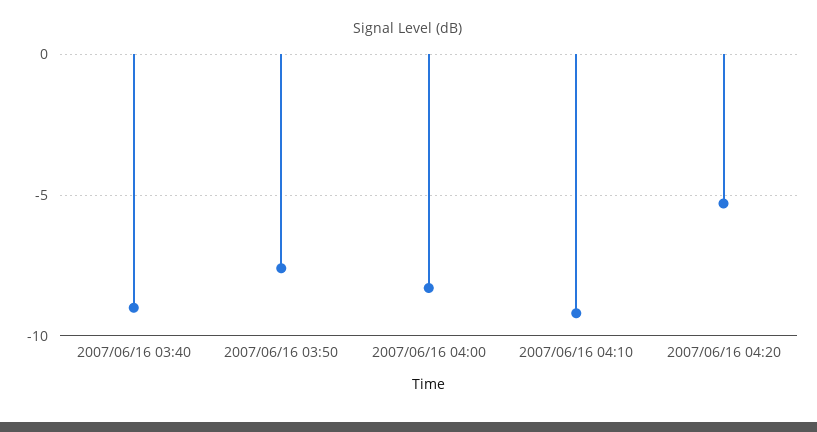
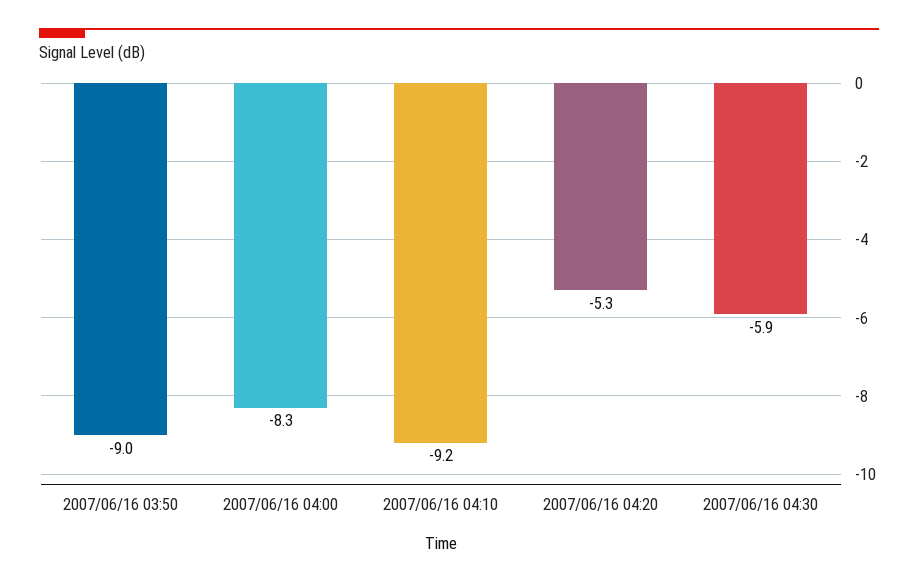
2007/06/16 03:40: -9 -> none
2007/06/16 03:50: -7.5 -> -9
2007/06/16 04:30: none -> -5.9

